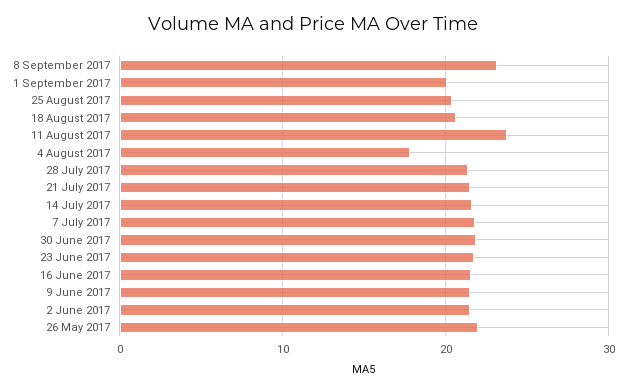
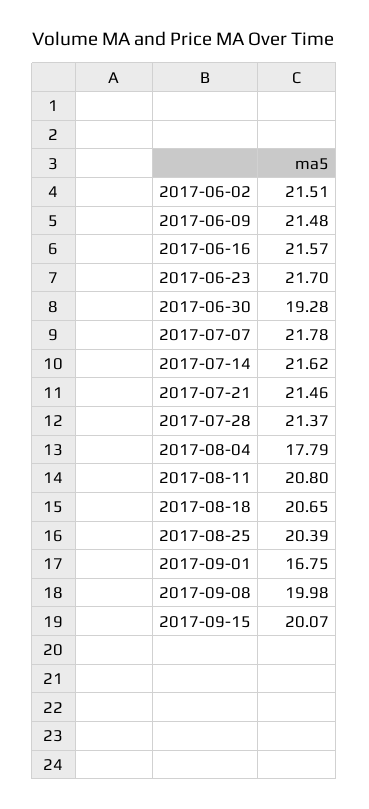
8 September 2017: 23 -> 19.98
1 September 2017: 20 -> 16.75
11 August 2017: 24 -> 20.8
30 June 2017: 22 -> 19.28
26 May 2017: 22 -> none
2017-09-15: none -> 20.07

